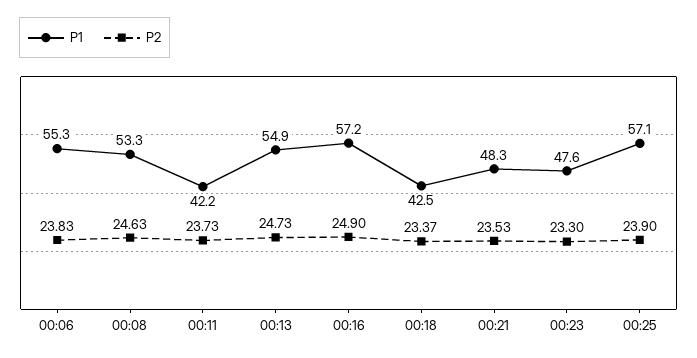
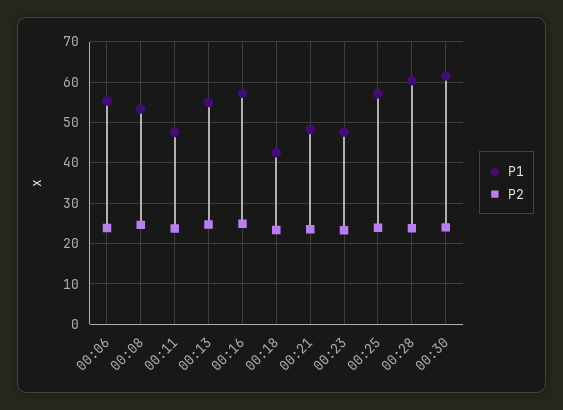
P1, 00:11: 42.2 -> 48
P1, 00:28: none -> 60
P2, 00:28: none -> 24
P1, 00:30: none -> 62
P2, 00:30: none -> 24

